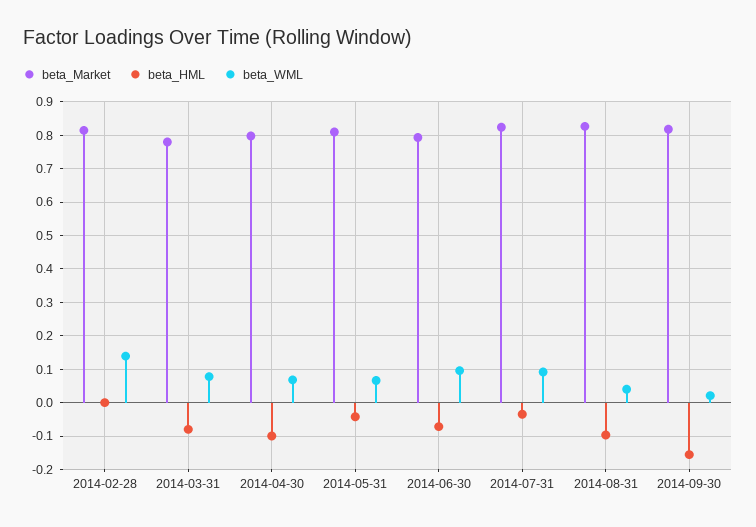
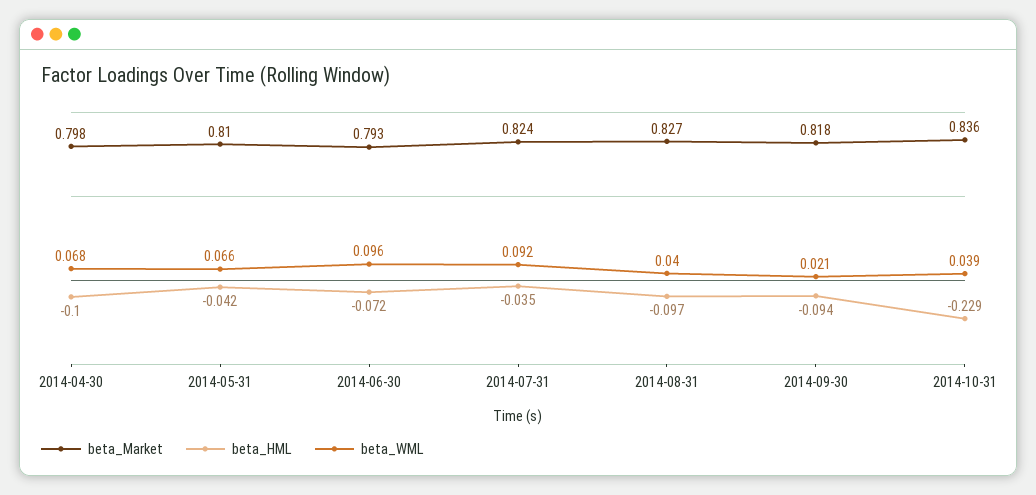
beta_Market, 2014-02-28: 0.82 -> none
beta_HML, 2014-02-28: 0 -> none
beta_WML, 2014-02-28: 0.14 -> none
beta_Market, 2014-03-31: 0.78 -> none
beta_HML, 2014-03-31: -0.08 -> none
beta_WML, 2014-03-31: 0.08 -> none
beta_HML, 2014-09-30: -0.16 -> -0.094
beta_Market, 2014-10-31: none -> 0.836
beta_HML, 2014-10-31: none -> -0.229
beta_WML, 2014-10-31: none -> 0.039

